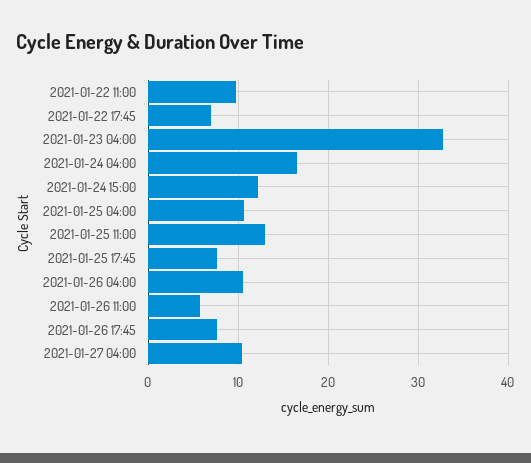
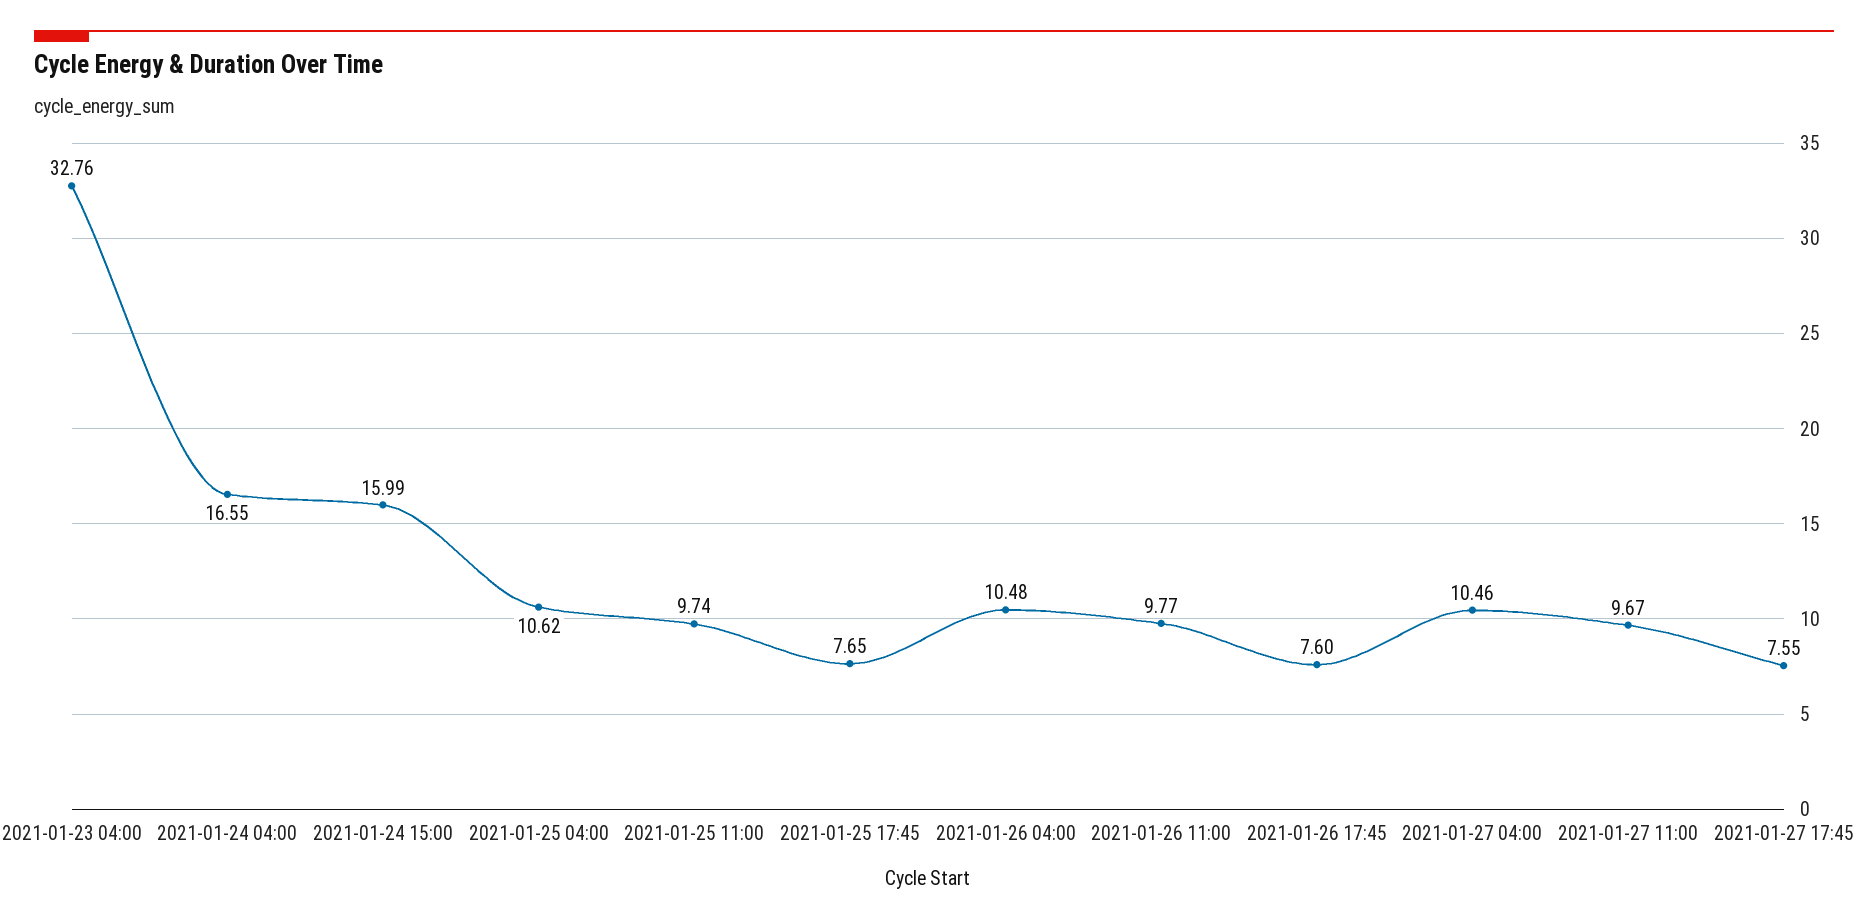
2021-01-22 11:00: 10 -> none
2021-01-22 17:45: 7 -> none
2021-01-24 15:00: 12 -> 15.99
2021-01-25 11:00: 13 -> 9.74
2021-01-26 11:00: 6 -> 9.77
2021-01-27 11:00: none -> 9.67
2021-01-27 17:45: none -> 7.55

